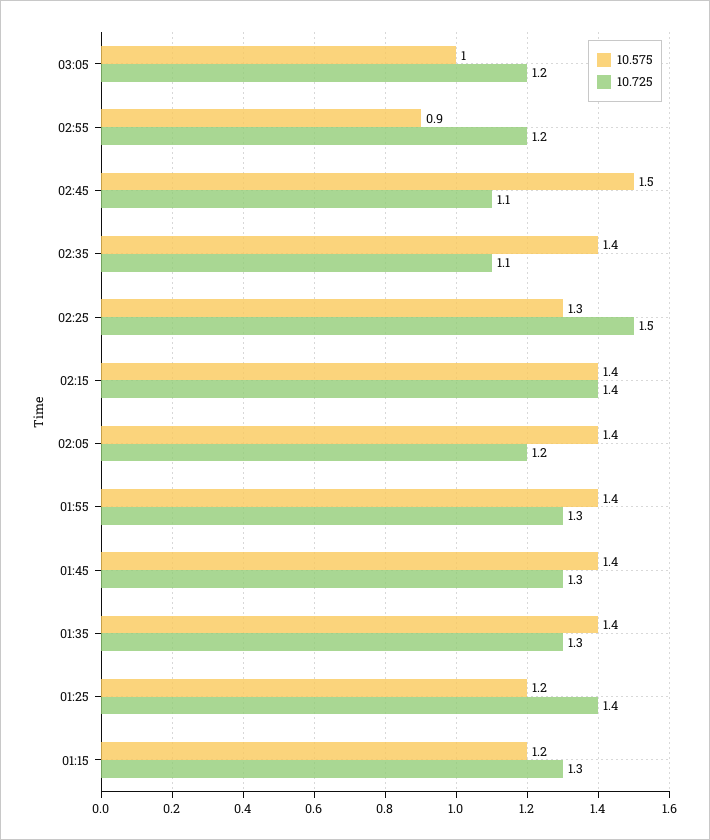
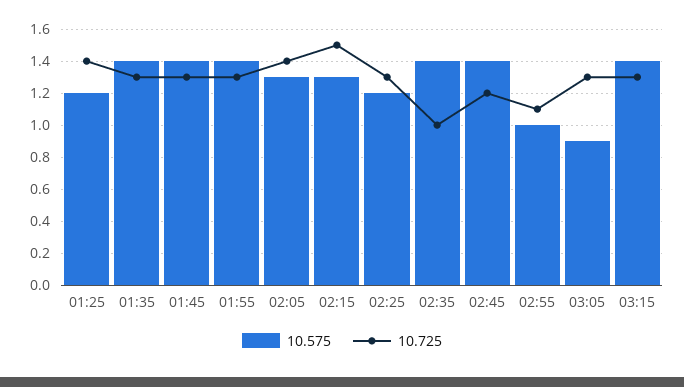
10.575, 03:05: 1 -> 0.9
10.725, 03:05: 1.2 -> 1.3
10.575, 02:55: 0.9 -> 1
10.725, 02:55: 1.2 -> 1.1
10.575, 02:45: 1.5 -> 1.4
10.725, 02:45: 1.1 -> 1.2
10.725, 02:35: 1.1 -> 1
10.575, 02:25: 1.3 -> 1.2
10.725, 02:25: 1.5 -> 1.3
10.575, 02:15: 1.4 -> 1.3
10.725, 02:15: 1.4 -> 1.5
10.575, 02:05: 1.4 -> 1.3
10.725, 02:05: 1.2 -> 1.4
10.575, 01:15: 1.2 -> none
10.725, 01:15: 1.3 -> none
10.575, 03:15: none -> 1.4
10.725, 03:15: none -> 1.3

